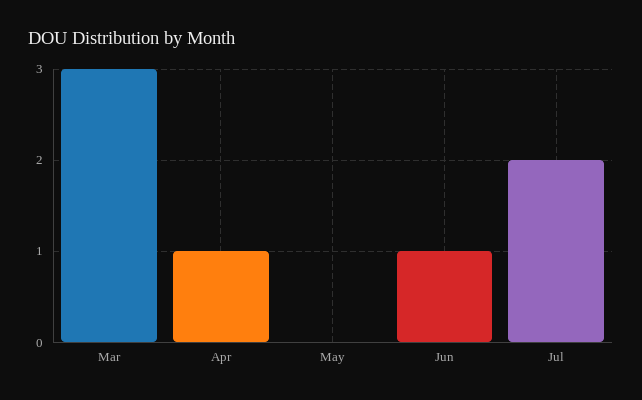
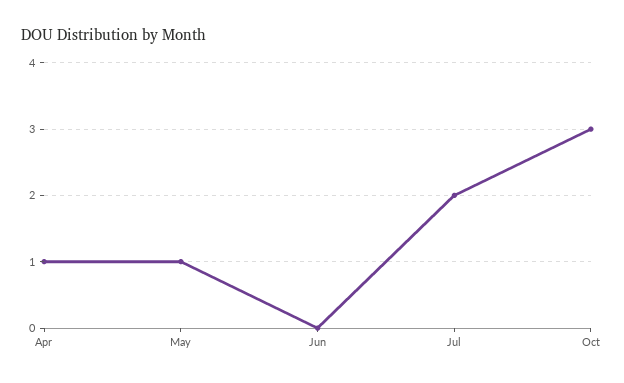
Mar: 3 -> none
May: 0 -> 1
Jun: 1 -> 0
Oct: none -> 3

